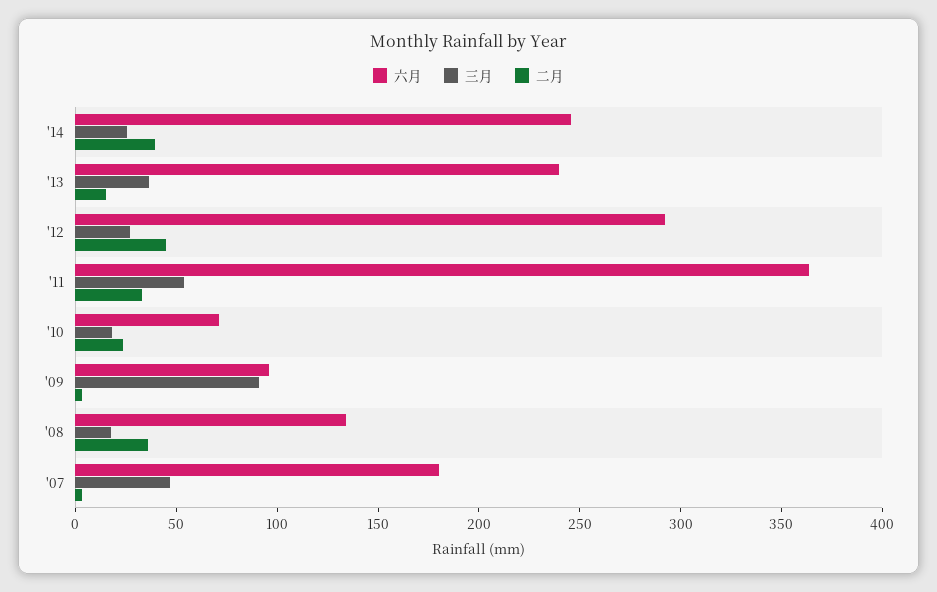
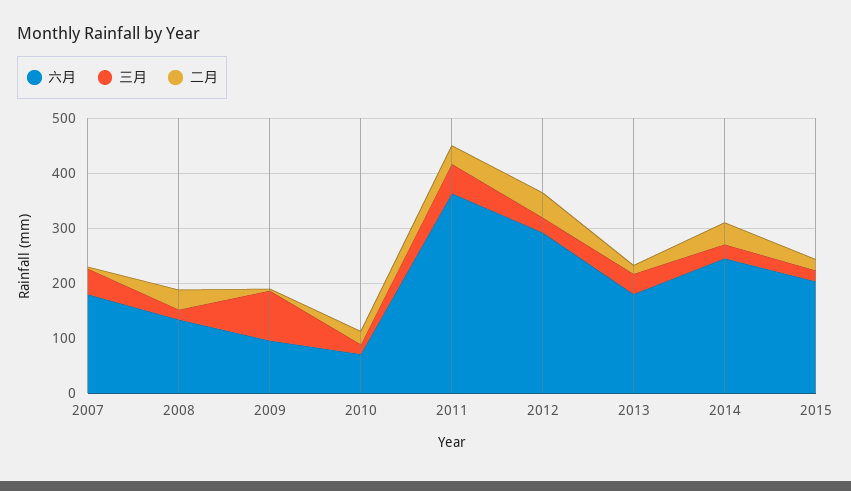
六月, '13: 240 -> 180
六月, 2015: none -> 200
三月, 2015: none -> 20
二月, 2015: none -> 20

